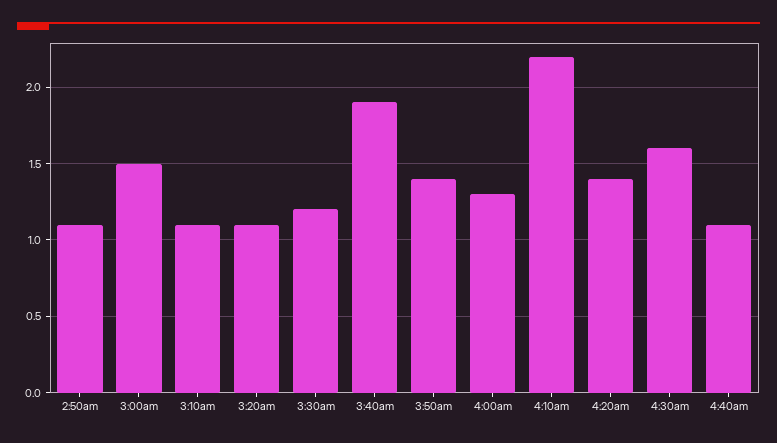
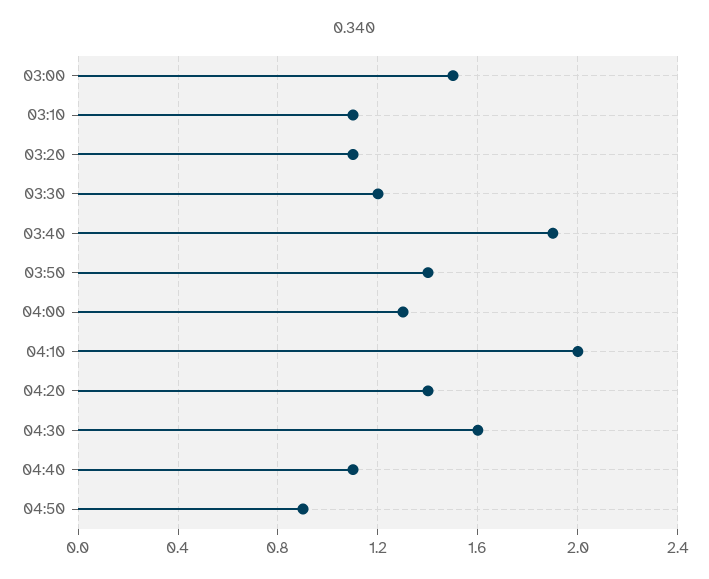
2:50am: 1.1 -> none
4:10am: 2.2 -> 2
04:50: none -> 0.9

